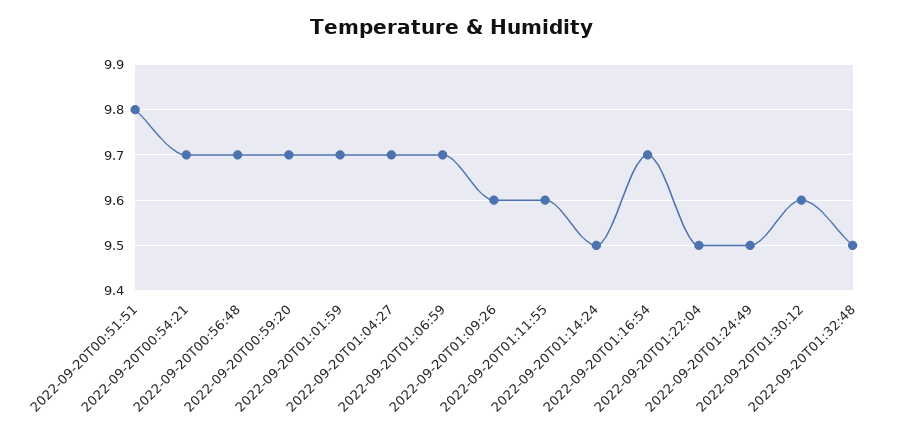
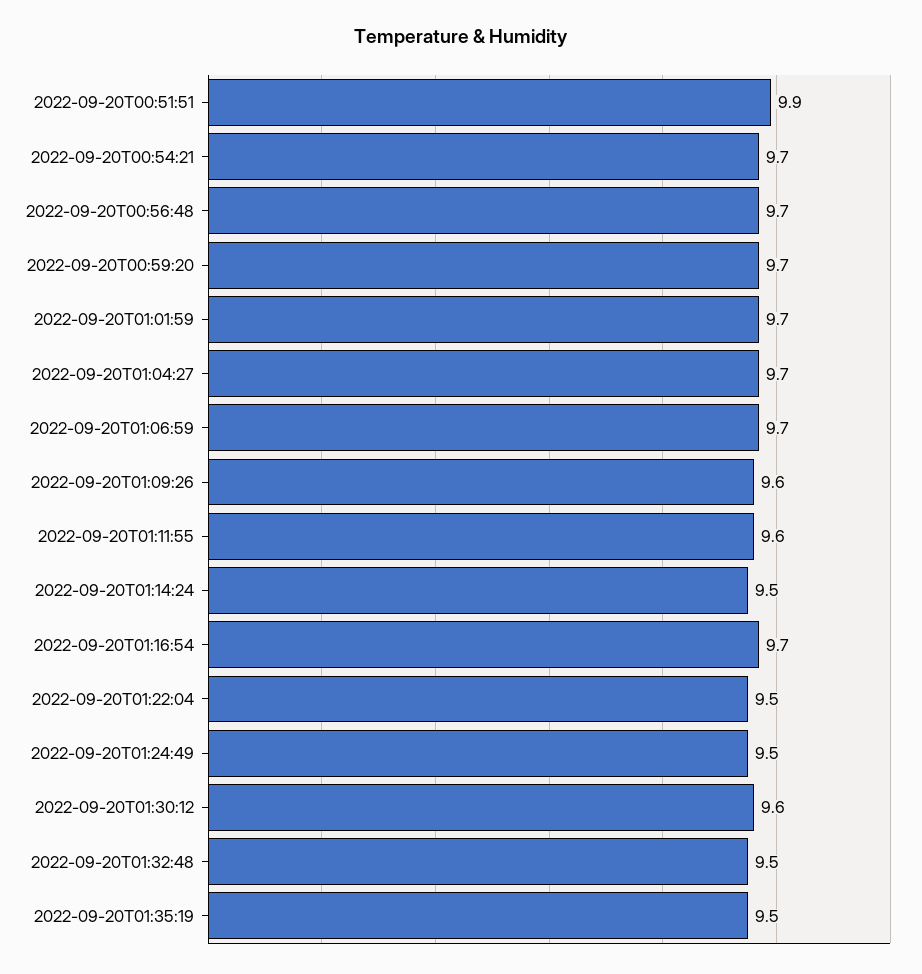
2022-09-20T00:51:51: 9.8 -> 9.9
2022-09-20T01:35:19: none -> 9.5

